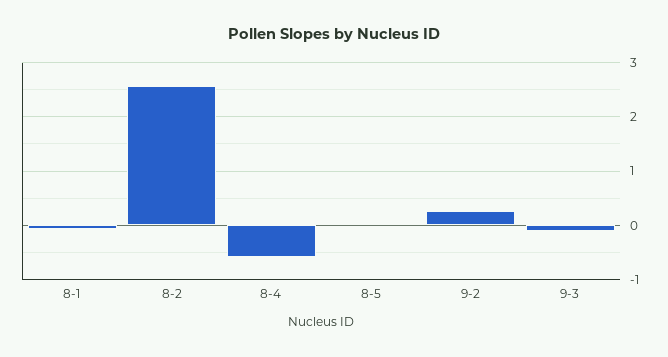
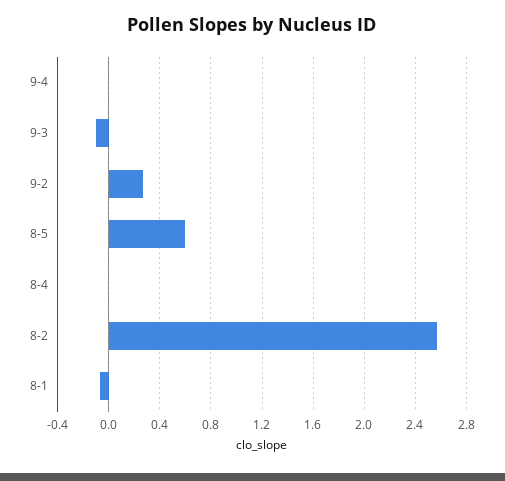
8-4: -0.6 -> 0
8-5: 0 -> 0.6
9-4: none -> 0

